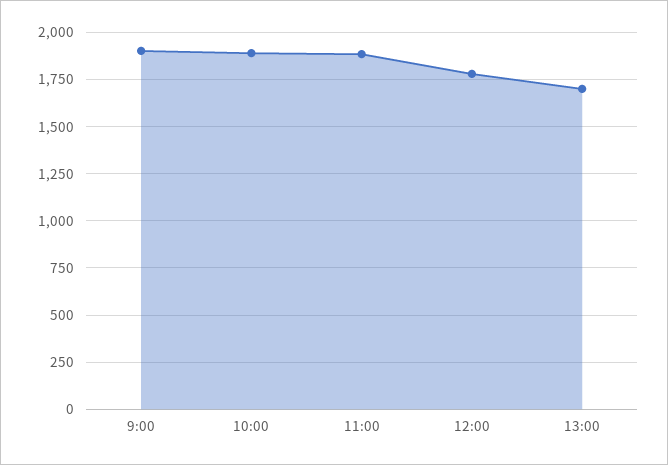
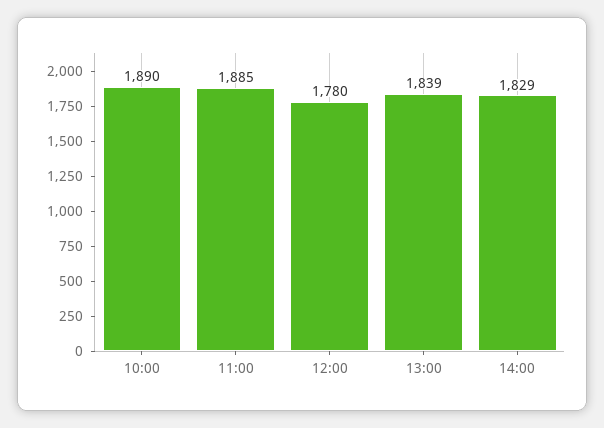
9:00: 1900 -> none
13:00: 1700 -> 1839
14:00: none -> 1829

